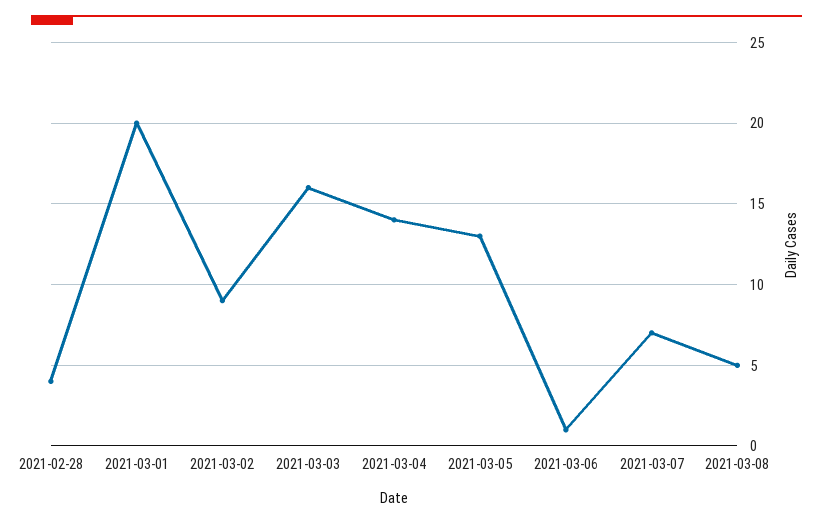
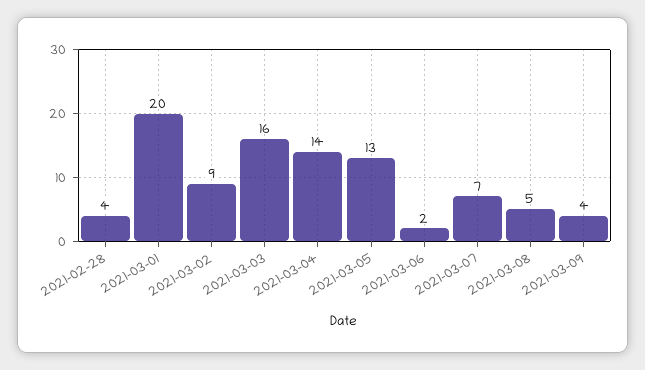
2021-03-06: 1 -> 2
2021-03-09: none -> 4

